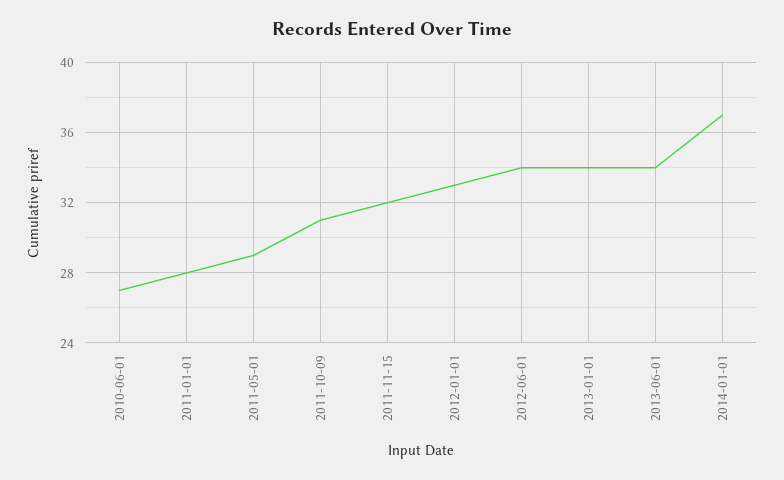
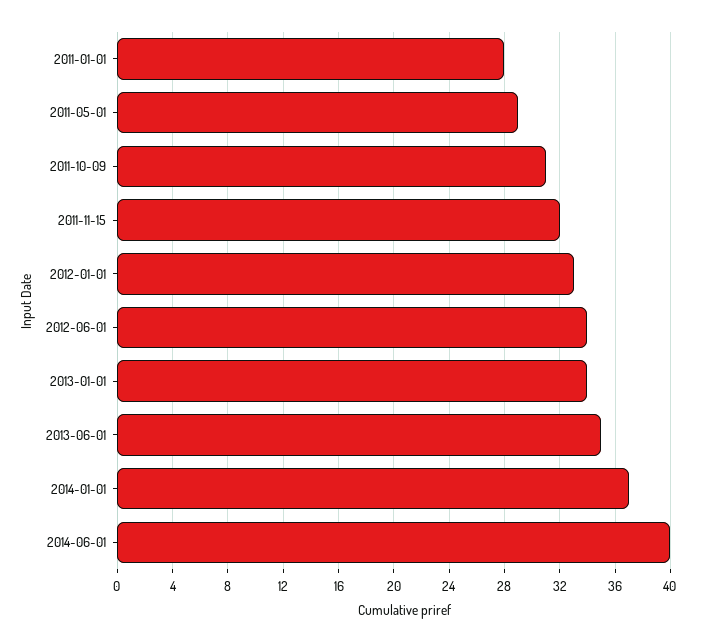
2010-06-01: 27 -> none
2013-06-01: 34 -> 35
2014-06-01: none -> 40

